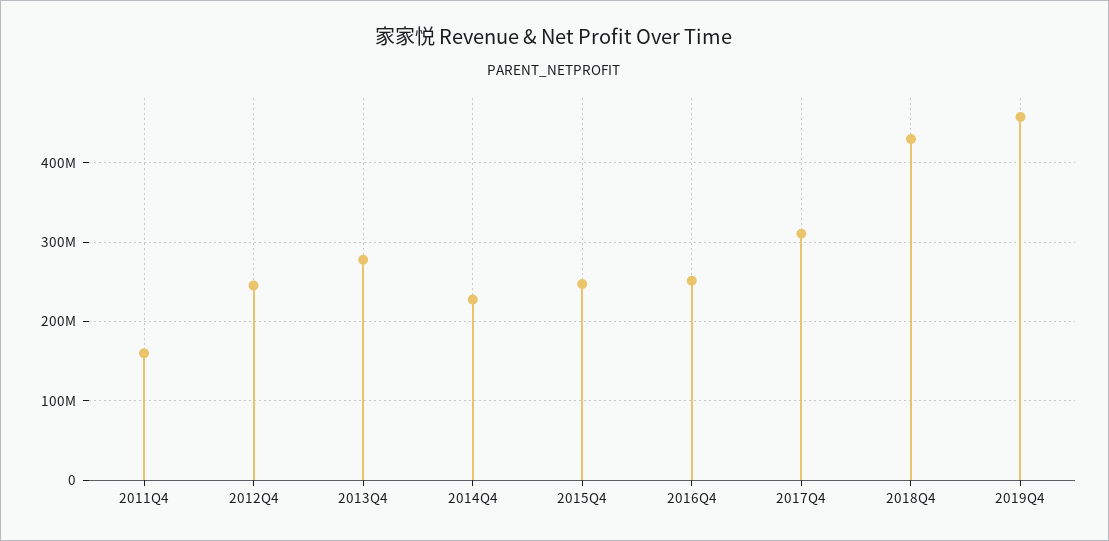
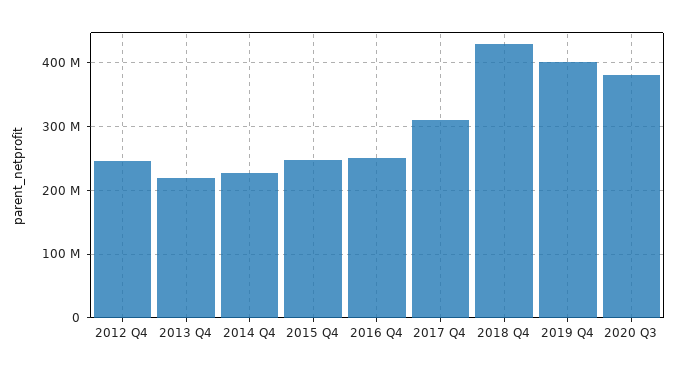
2011Q4: 160000000 -> none
2013Q4: 280000000 -> 220000000
2019Q4: 460000000 -> 400000000
2020 Q3: none -> 380000000

